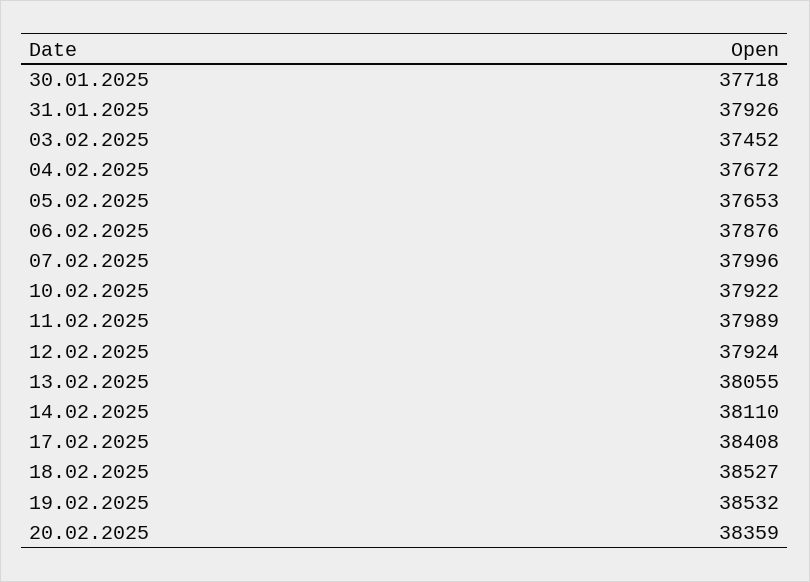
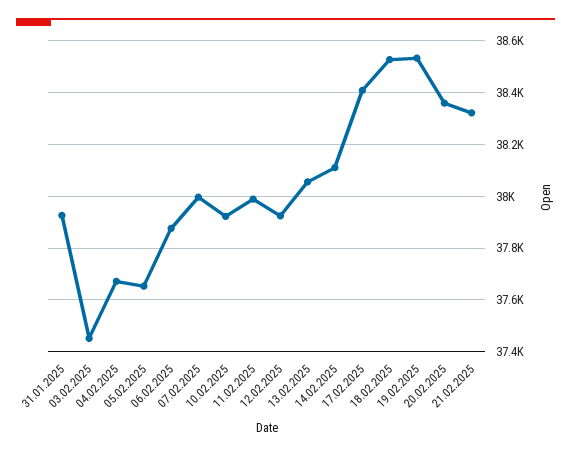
30.01.2025: 37718 -> none
21.02.2025: none -> 38325

